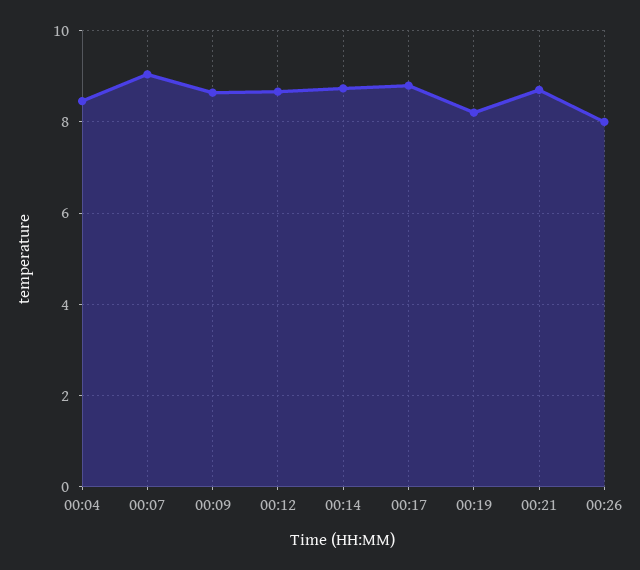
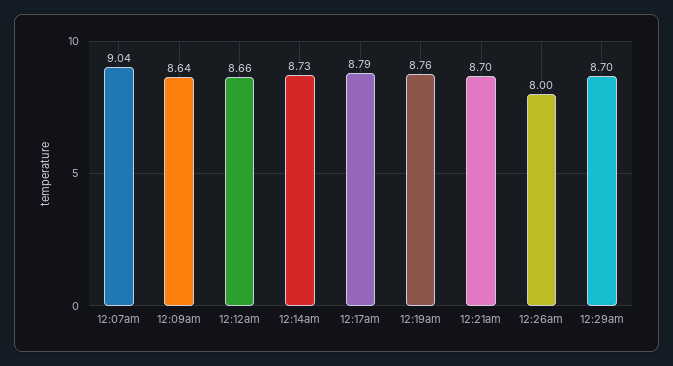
00:04: 8.4 -> none
00:19: 8.2 -> 8.76
12:29am: none -> 8.7

